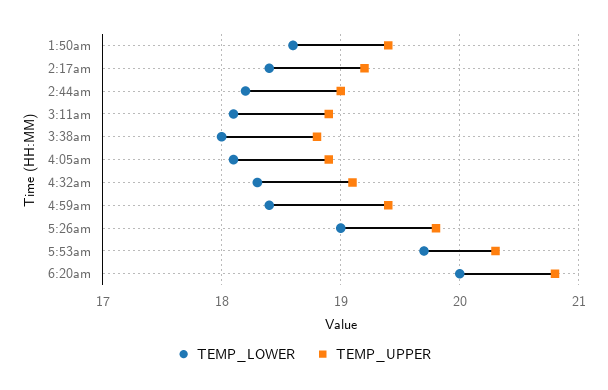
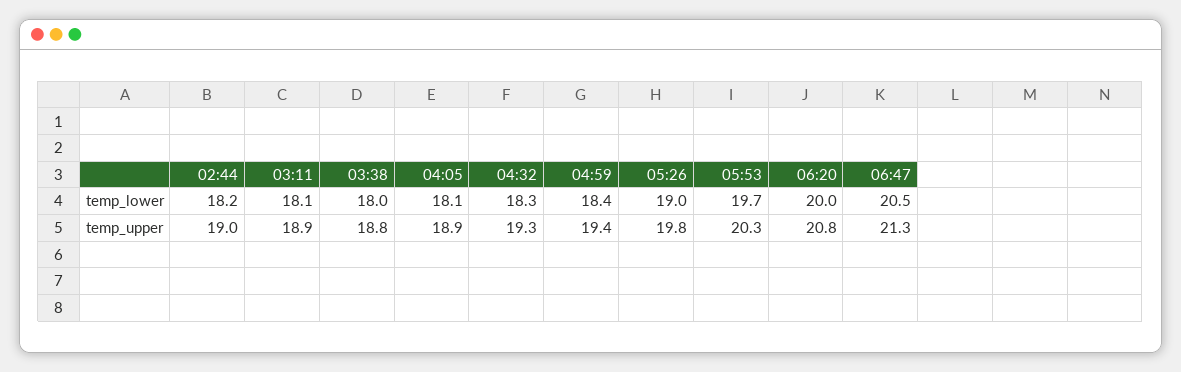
TEMP_LOWER, 1:50am: 18.6 -> none
TEMP_UPPER, 1:50am: 19.4 -> none
TEMP_LOWER, 2:17am: 18.4 -> none
TEMP_UPPER, 2:17am: 19.2 -> none
TEMP_UPPER, 4:32am: 19.1 -> 19.3
TEMP_LOWER, 06:47: none -> 20.5
TEMP_UPPER, 06:47: none -> 21.3

